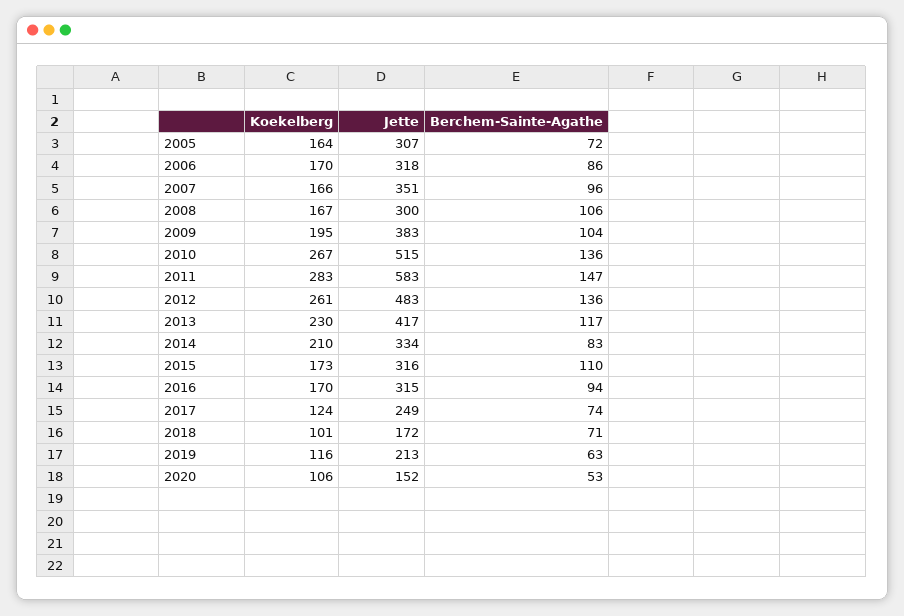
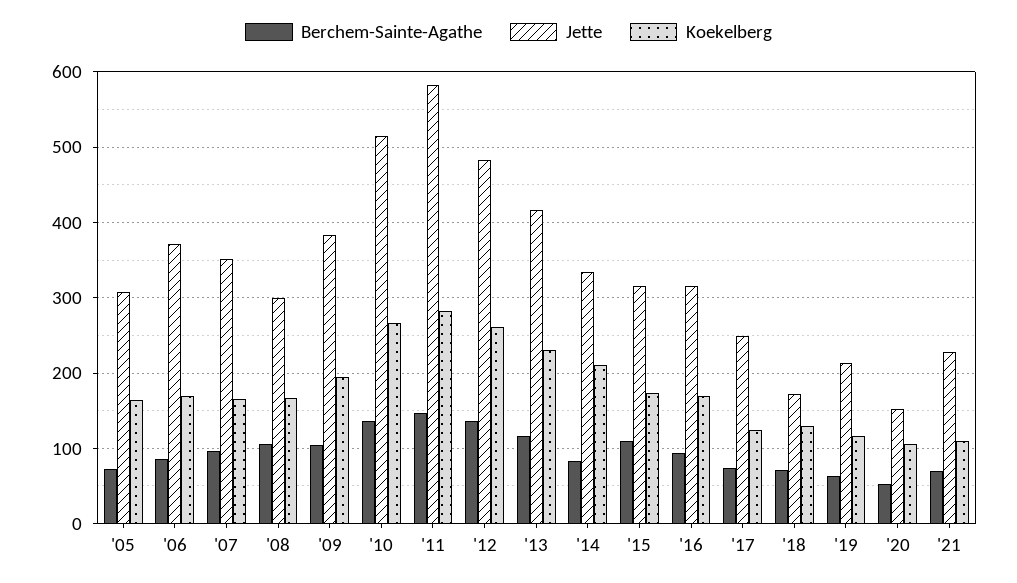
Jette, 2006: 318 -> 370
Koekelberg, 2018: 101 -> 130
Berchem-Sainte-Agathe, '21: none -> 70
Jette, '21: none -> 230
Koekelberg, '21: none -> 110

